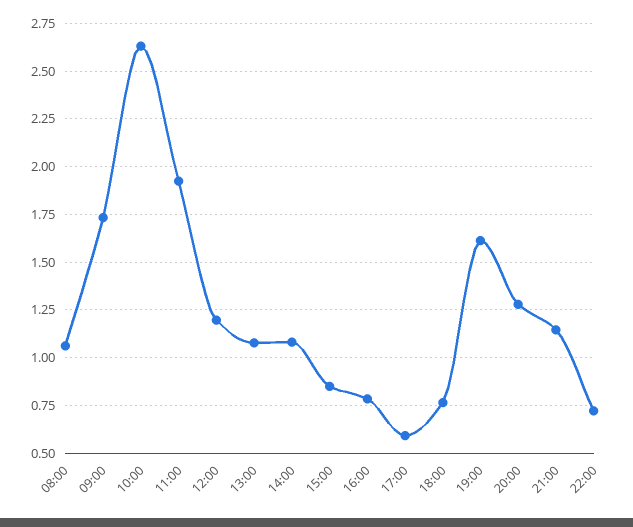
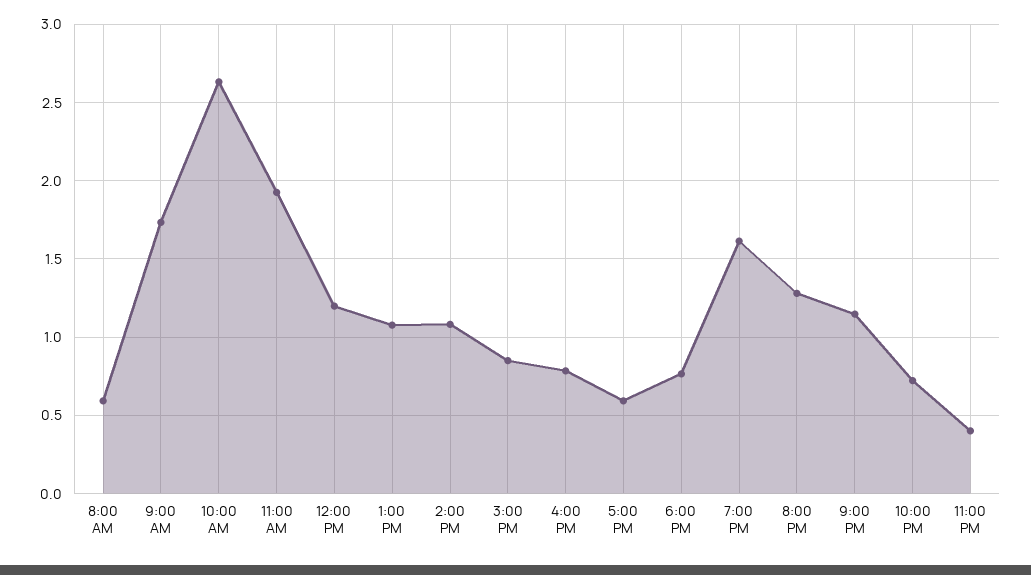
08:00: 1.05 -> 0.6
11:00 PM: none -> 0.4

